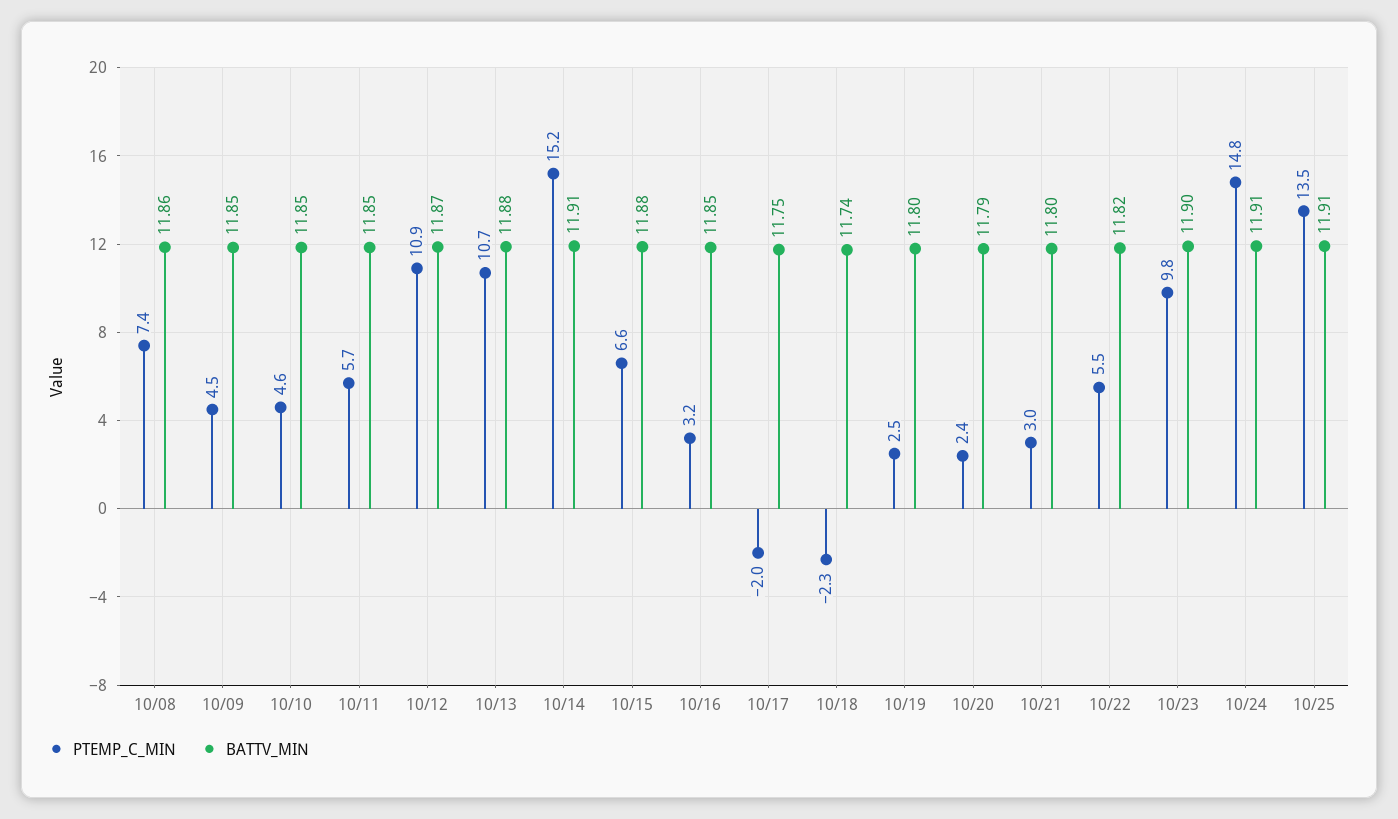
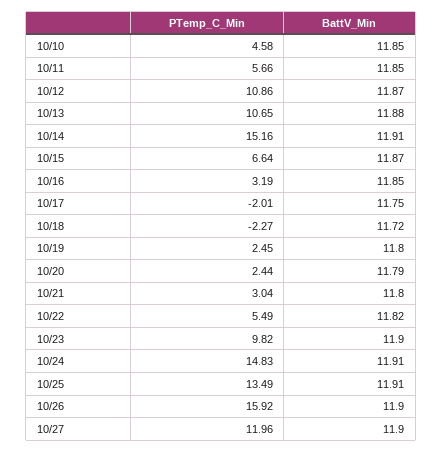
PTEMP_C_MIN, 10/08: 7.4 -> none
BATTV_MIN, 10/08: 11.86 -> none
PTEMP_C_MIN, 10/09: 4.5 -> none
BATTV_MIN, 10/09: 11.85 -> none
BATTV_MIN, 10/15: 11.88 -> 11.87
BATTV_MIN, 10/18: 11.74 -> 11.72
PTEMP_C_MIN, 10/26: none -> 15.92
BATTV_MIN, 10/26: none -> 11.9
PTEMP_C_MIN, 10/27: none -> 11.96
BATTV_MIN, 10/27: none -> 11.9

